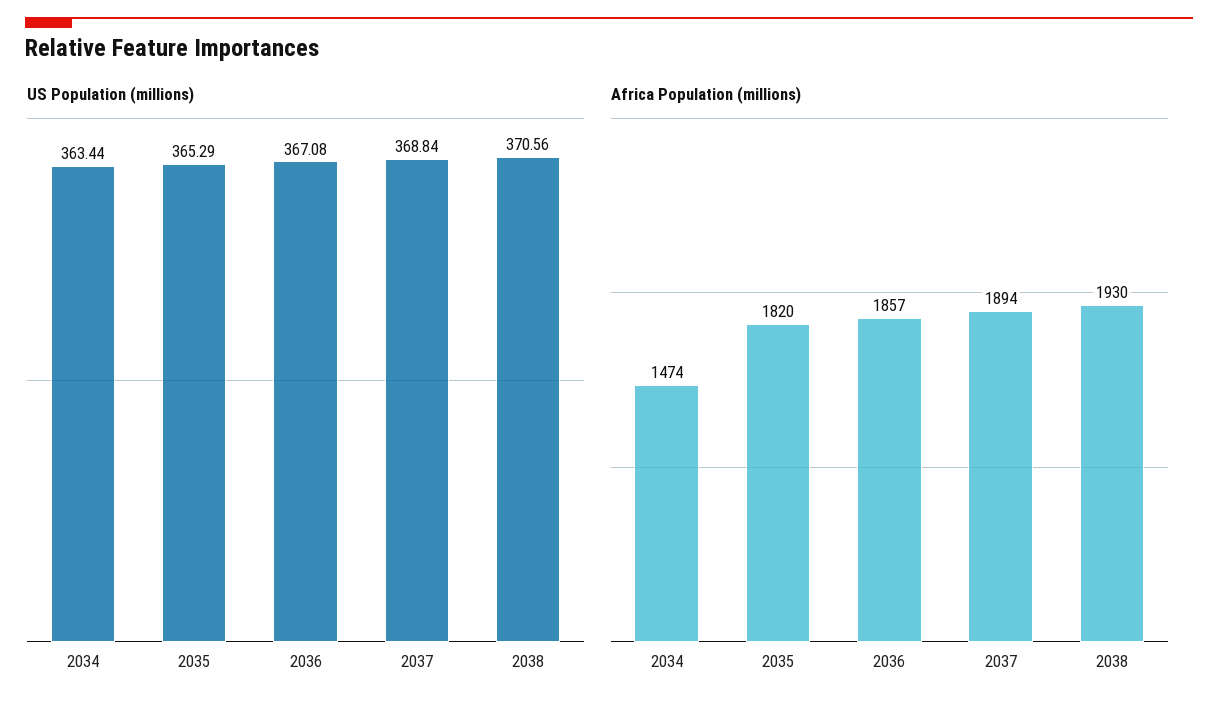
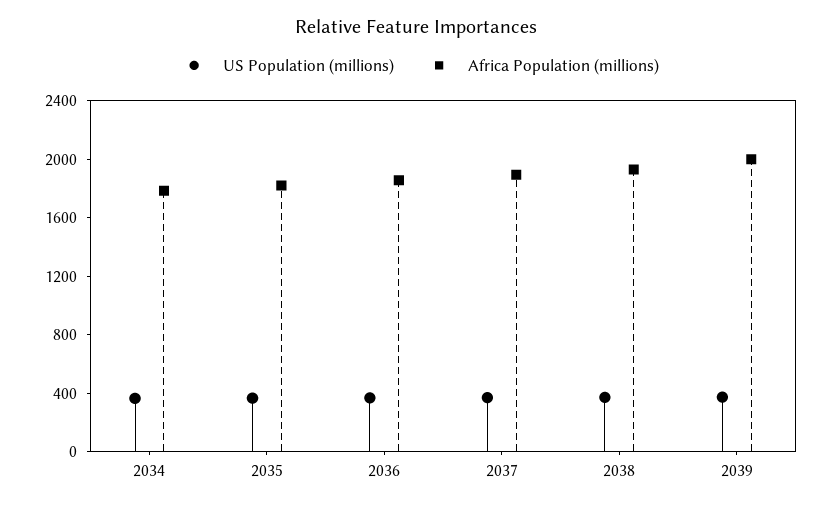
Africa Population (millions), 2034: 1474 -> 1800
US Population (millions), 2039: none -> 400
Africa Population (millions), 2039: none -> 2000

